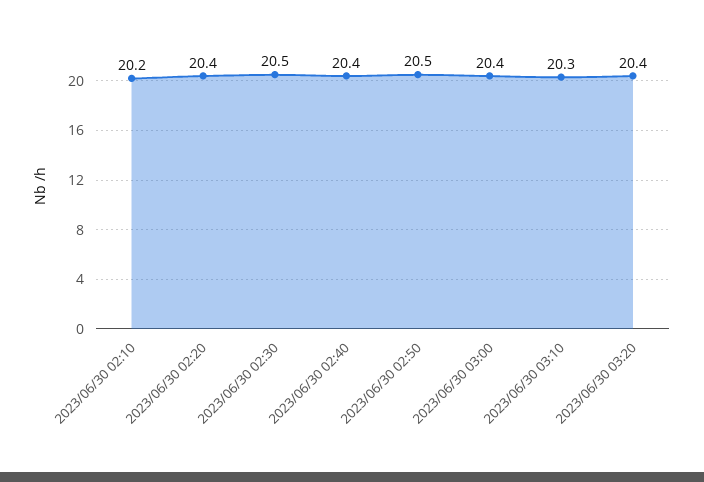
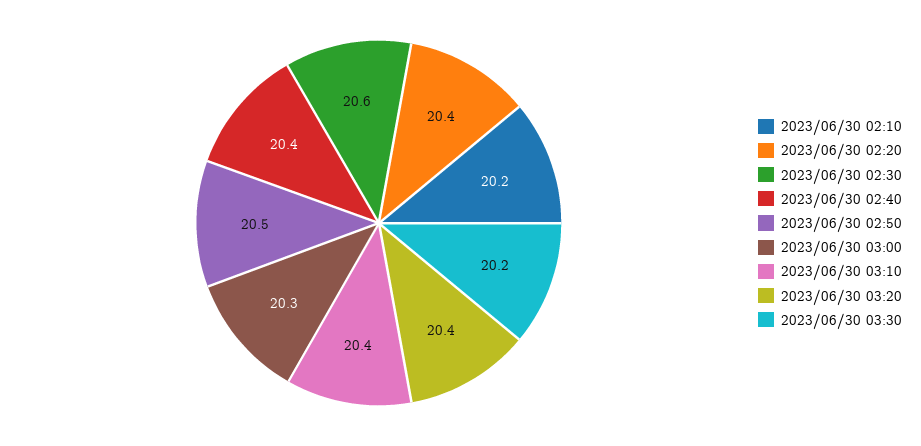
2023/06/30 02:30: 20.5 -> 20.6
2023/06/30 03:00: 20.4 -> 20.3
2023/06/30 03:10: 20.3 -> 20.4
2023/06/30 03:30: none -> 20.2

